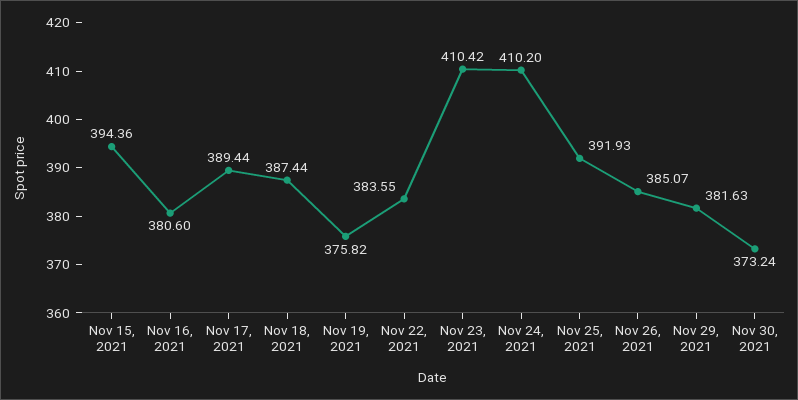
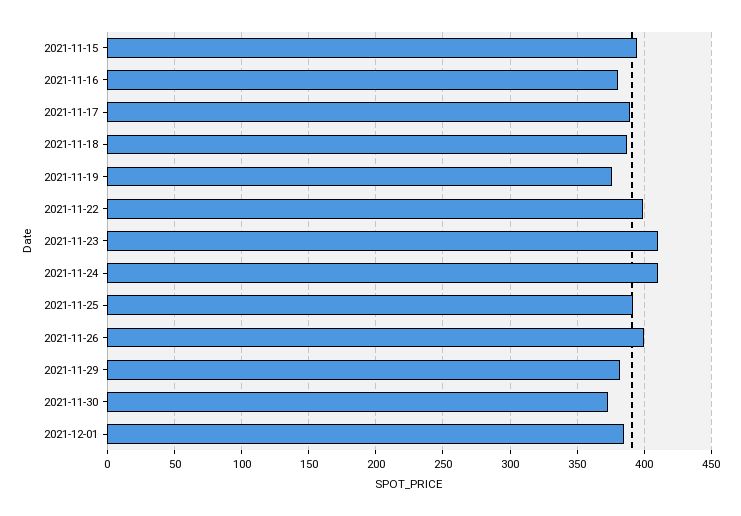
Nov 22, 2021: 383.55 -> 400
Nov 26, 2021: 385.07 -> 400
2021-12-01: none -> 385

